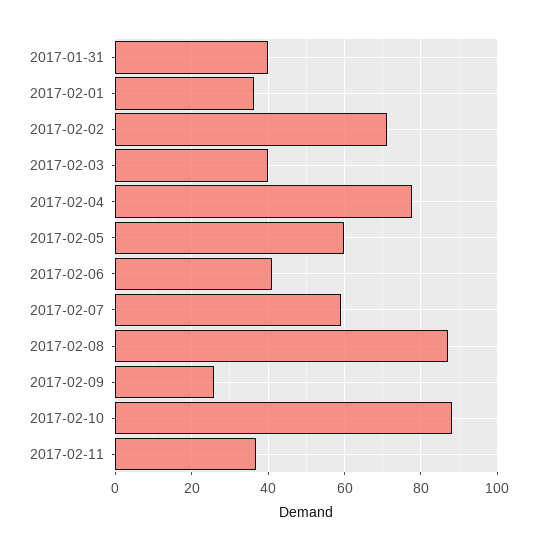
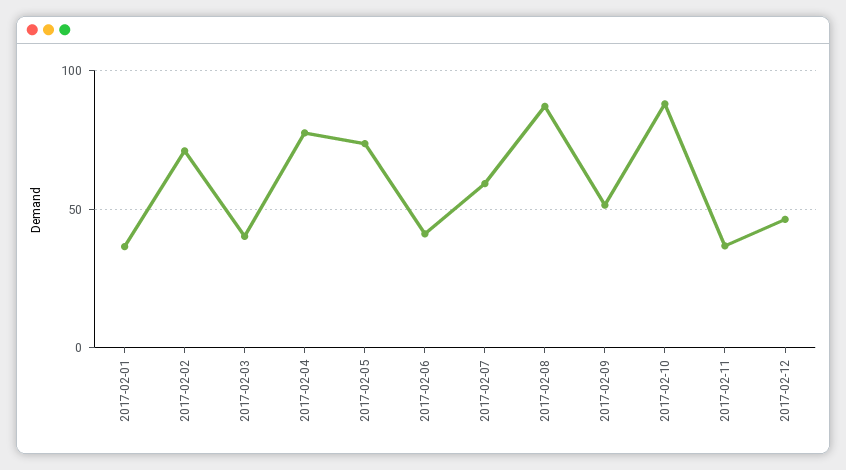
2017-01-31: 40 -> none
2017-02-05: 60 -> 75
2017-02-09: 26 -> 50
2017-02-12: none -> 45

